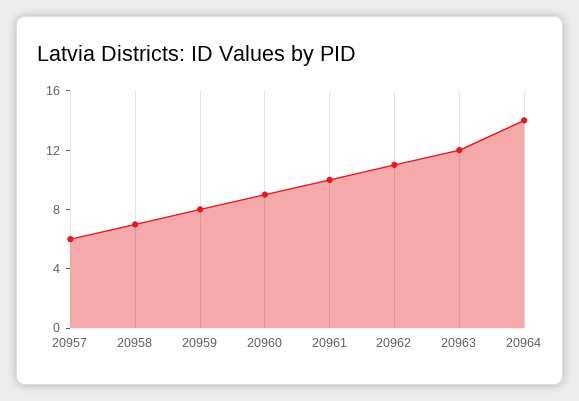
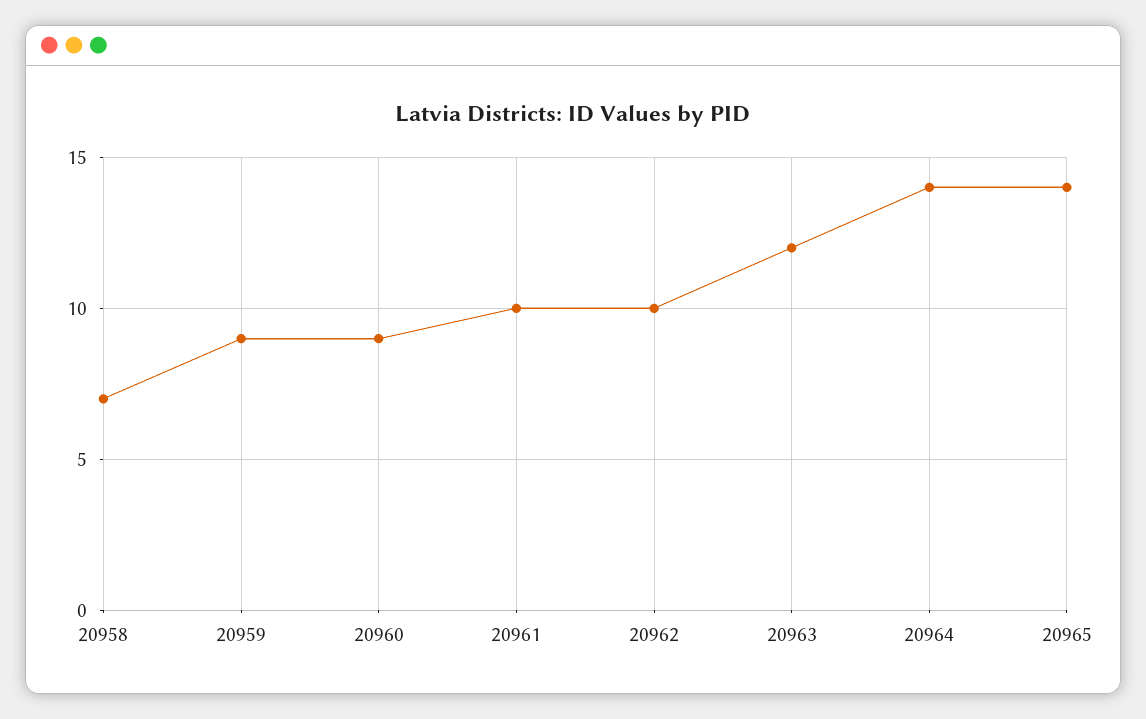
20957: 6 -> none
20959: 8 -> 9
20962: 11 -> 10
20965: none -> 14

